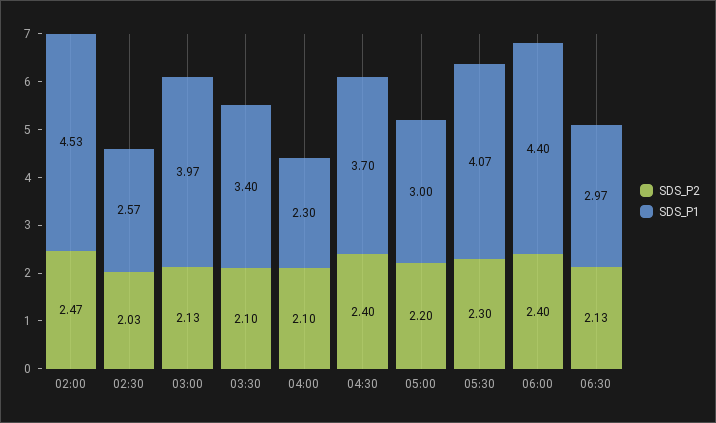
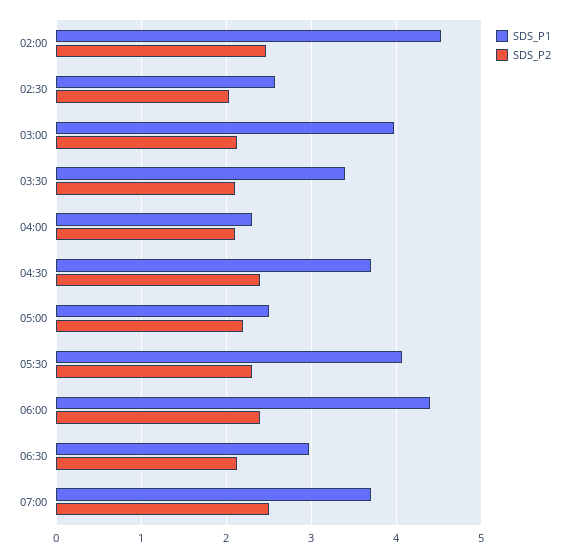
SDS_P1, 05:00: 3 -> 2.5
SDS_P1, 07:00: none -> 3.7
SDS_P2, 07:00: none -> 2.5

